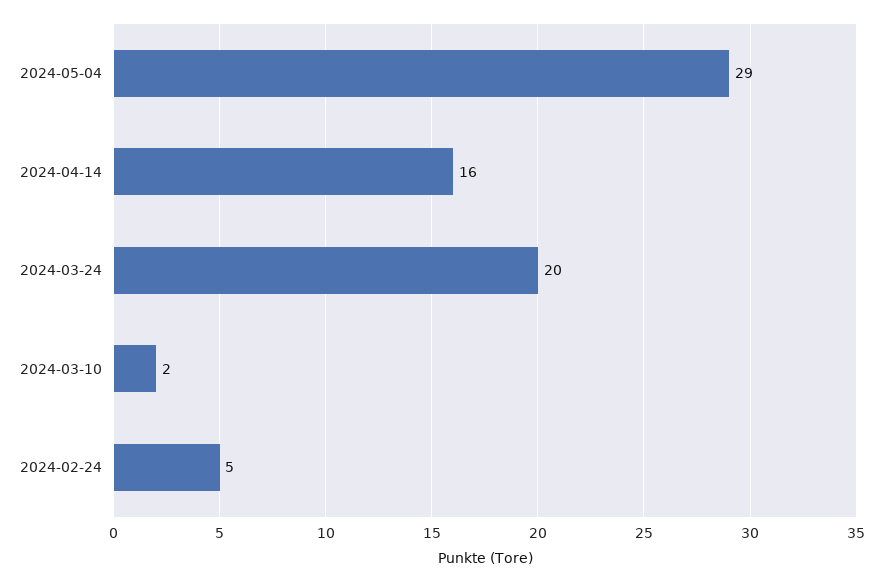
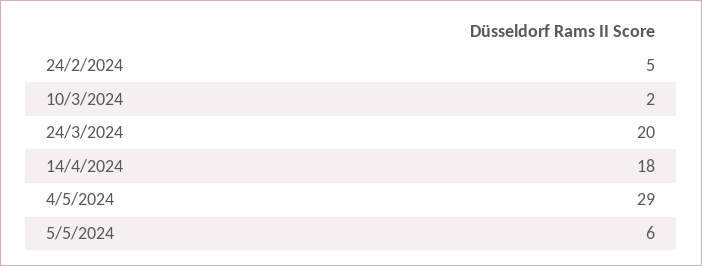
2024-04-14: 16 -> 18
5/5/2024: none -> 6

